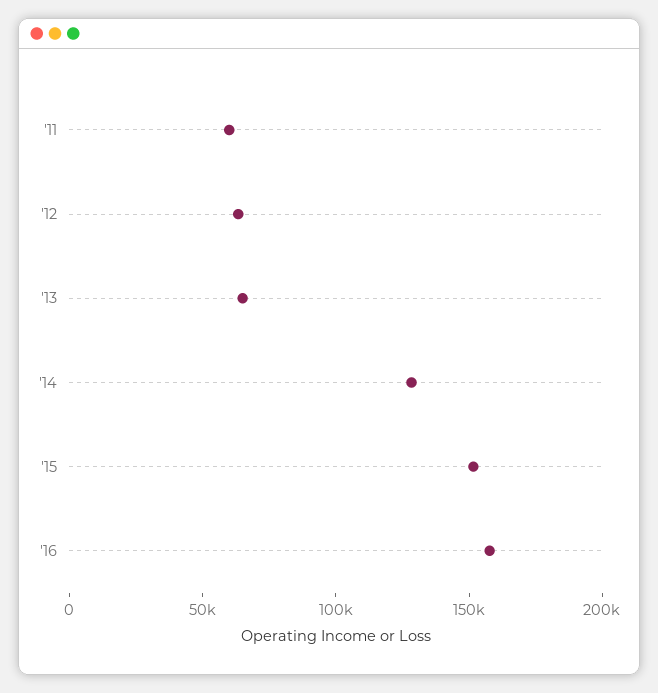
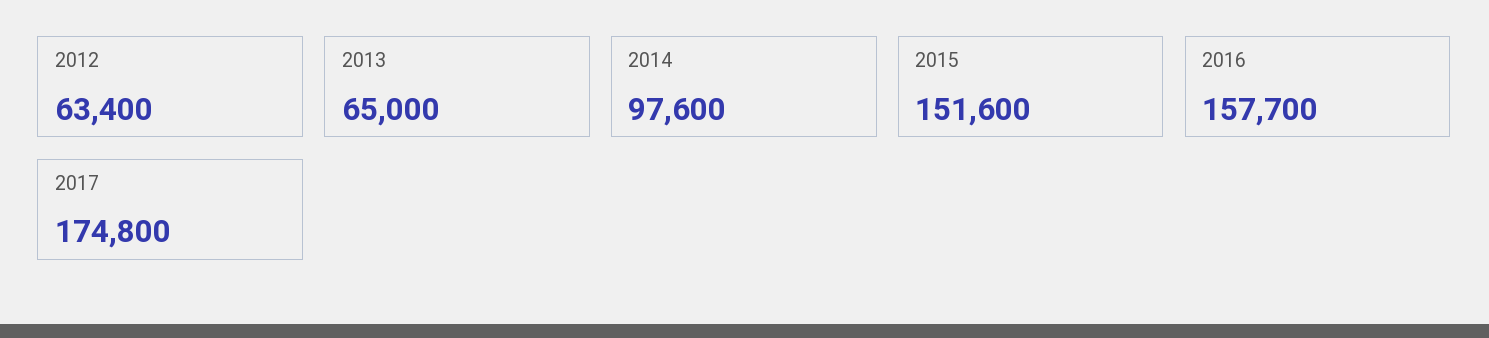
'11: 60000 -> none
'14: 130000 -> 97600
2017: none -> 174800

